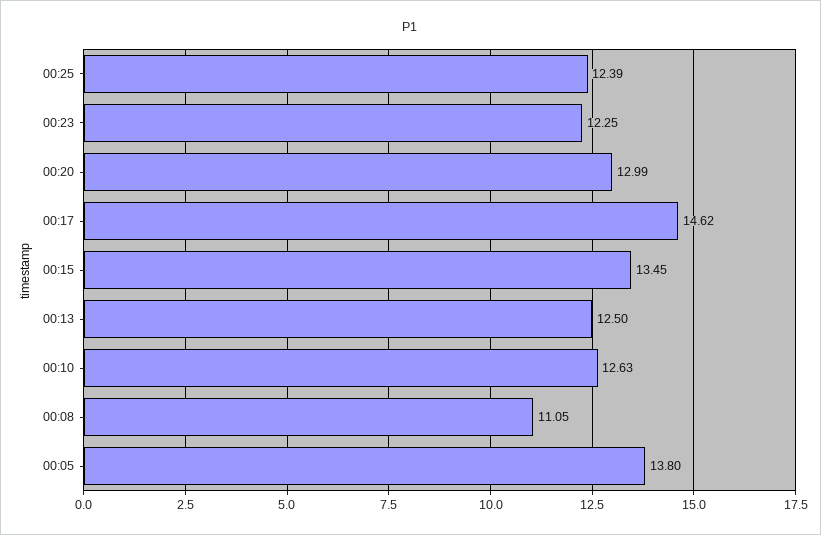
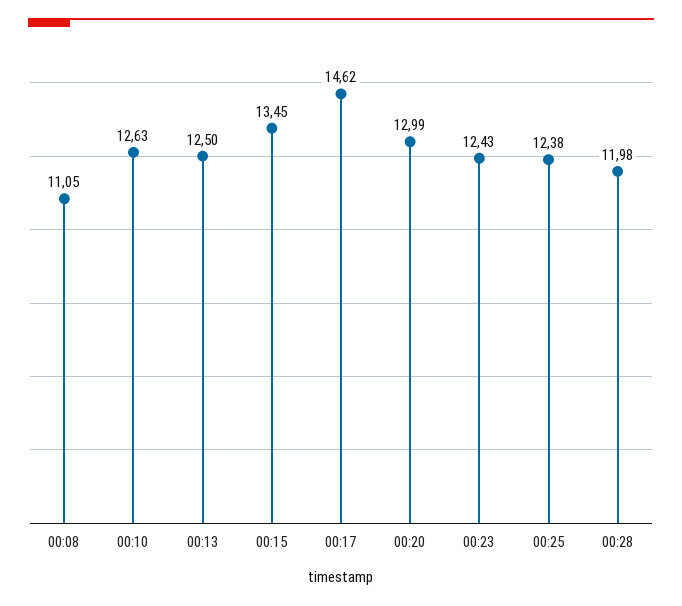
00:25: 12.39 -> 12.38
00:23: 12.25 -> 12.43
00:05: 13.8 -> none
00:28: none -> 11.98

